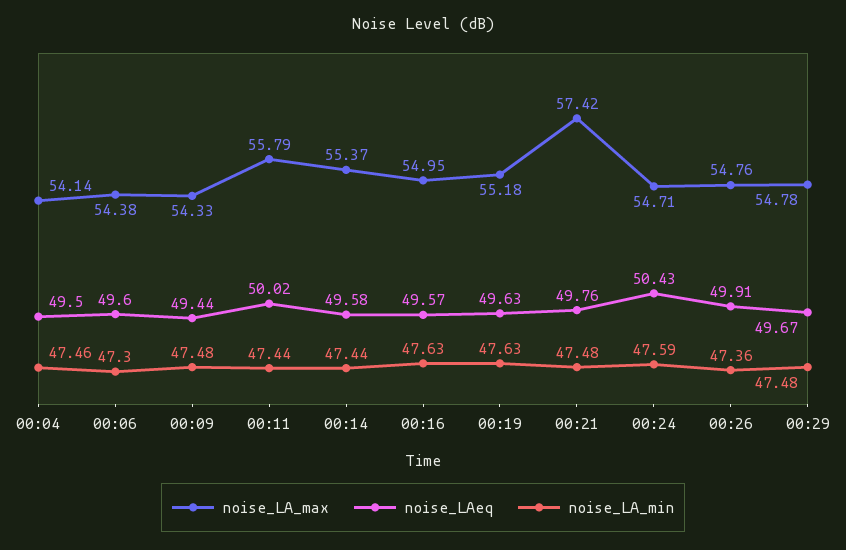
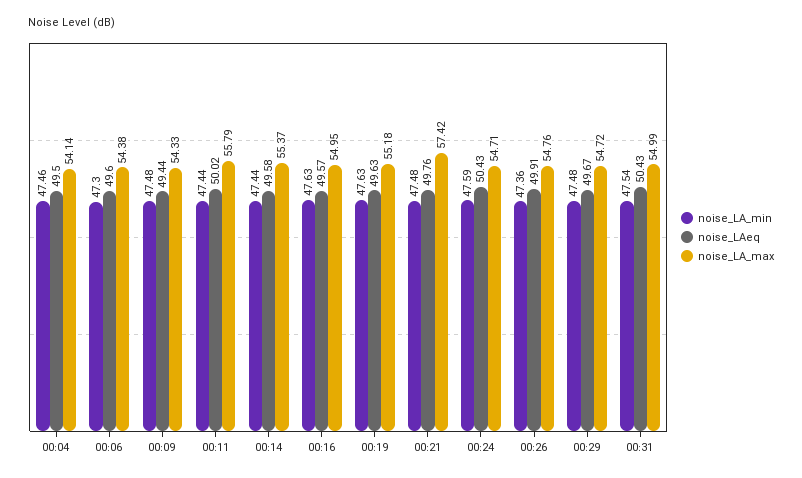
noise_LA_max, 00:29: 54.78 -> 54.72
noise_LA_min, 00:31: none -> 47.54
noise_LAeq, 00:31: none -> 50.43
noise_LA_max, 00:31: none -> 54.99

